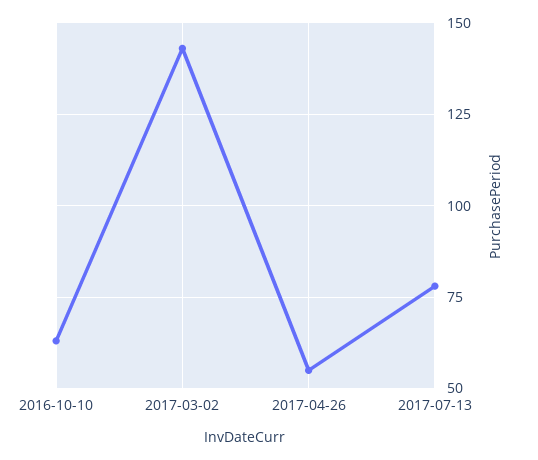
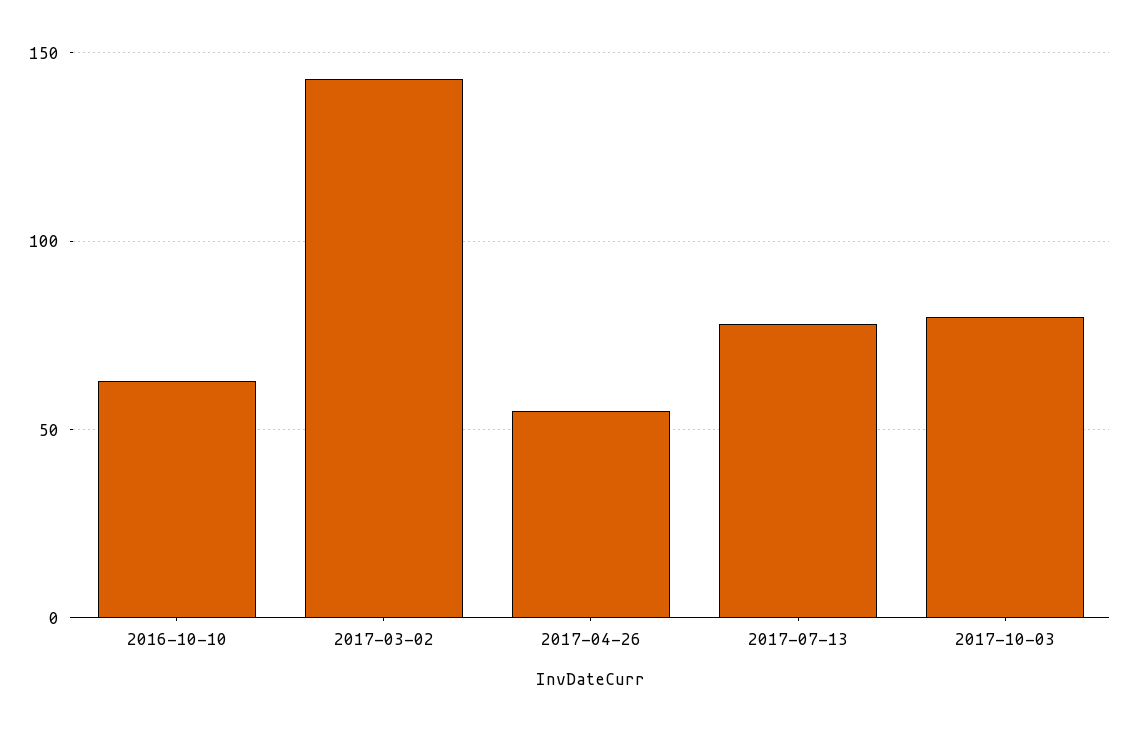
2017-10-03: none -> 80

